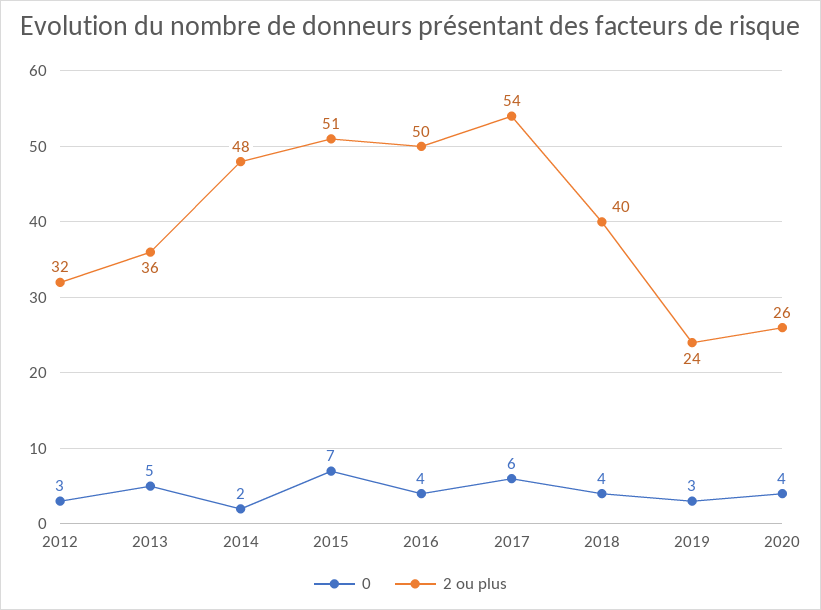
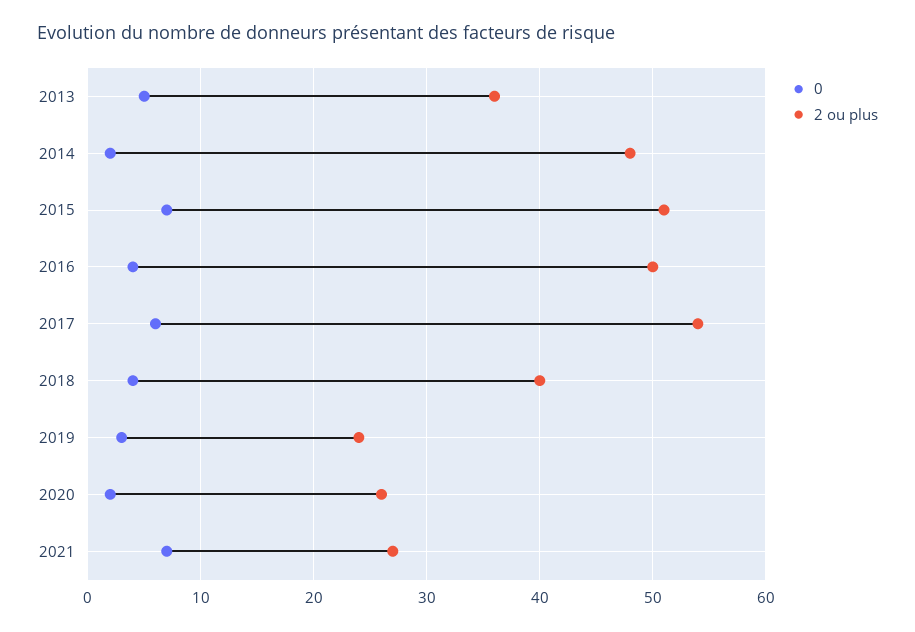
0, 2012: 3 -> none
2 ou plus, 2012: 32 -> none
0, 2020: 4 -> 2
0, 2021: none -> 7
2 ou plus, 2021: none -> 27

